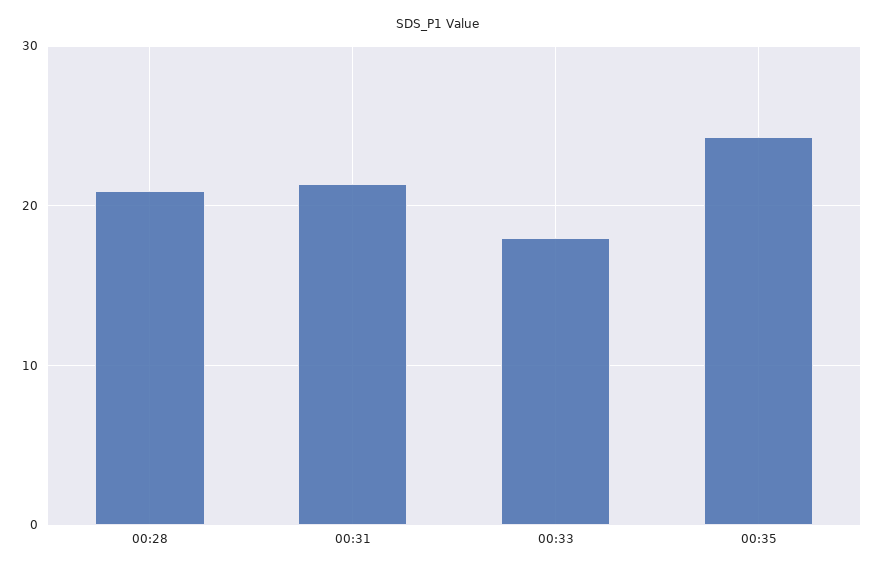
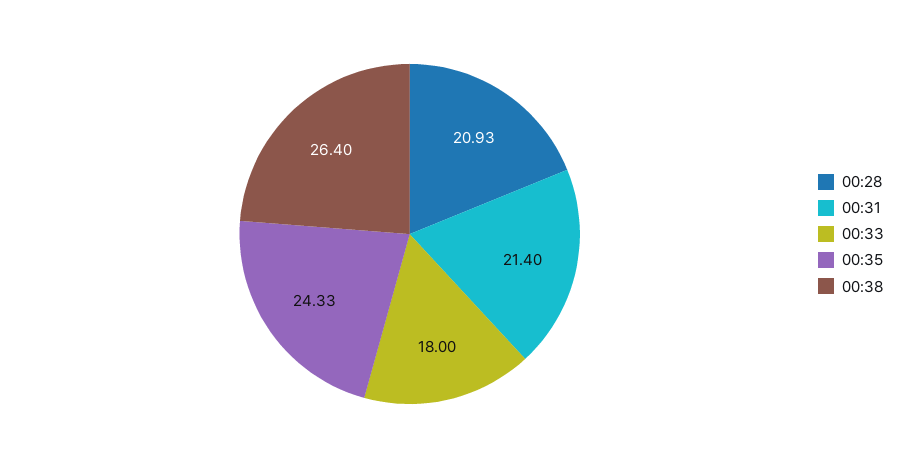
00:38: none -> 26.4

